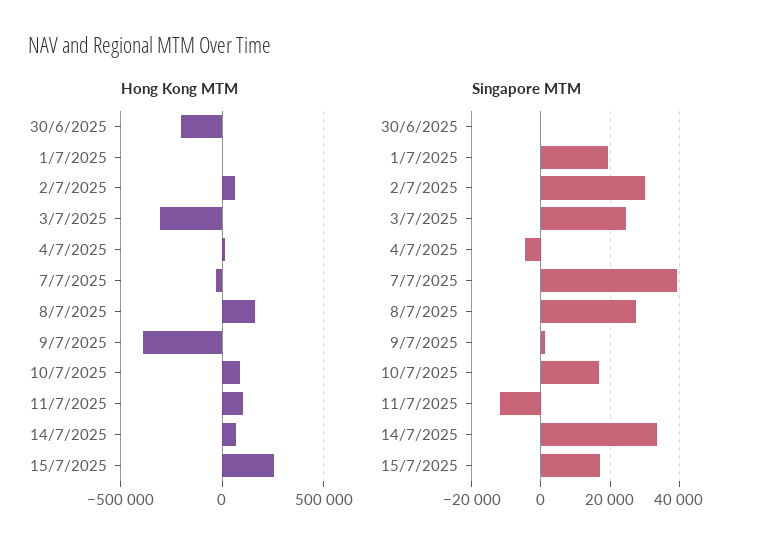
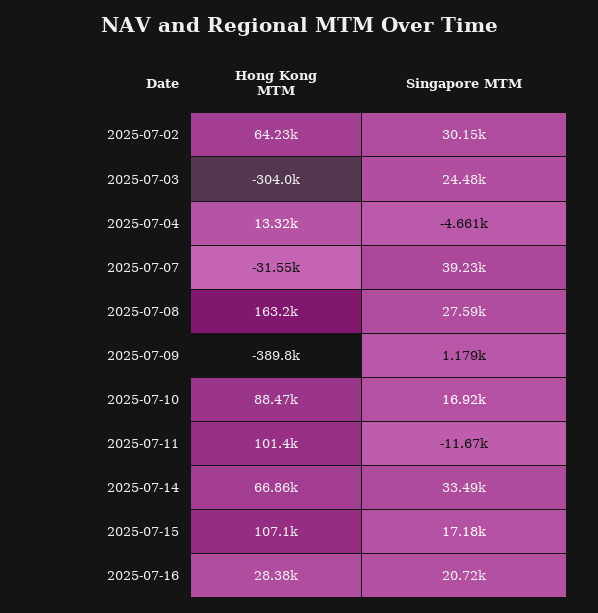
Hong Kong MTM, 30/6/2025: -200000 -> none
Hong Kong MTM, 1/7/2025: 0 -> none
Hong Kong MTM, 15/7/2025: 250000 -> 107100
Singapore MTM, 30/6/2025: 0 -> none
Singapore MTM, 1/7/2025: 20000 -> none
Hong Kong MTM, 2025-07-16: none -> 28380
Singapore MTM, 2025-07-16: none -> 20720

